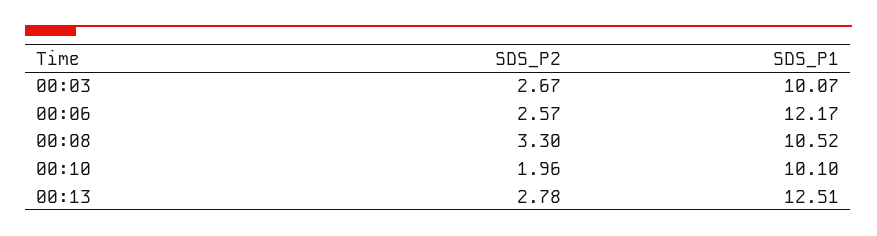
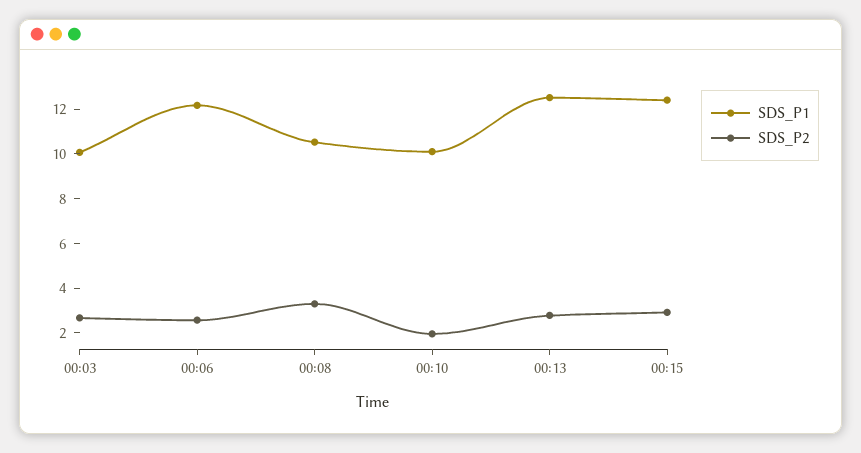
SDS_P1, 00:15: none -> 12.5
SDS_P2, 00:15: none -> 3

